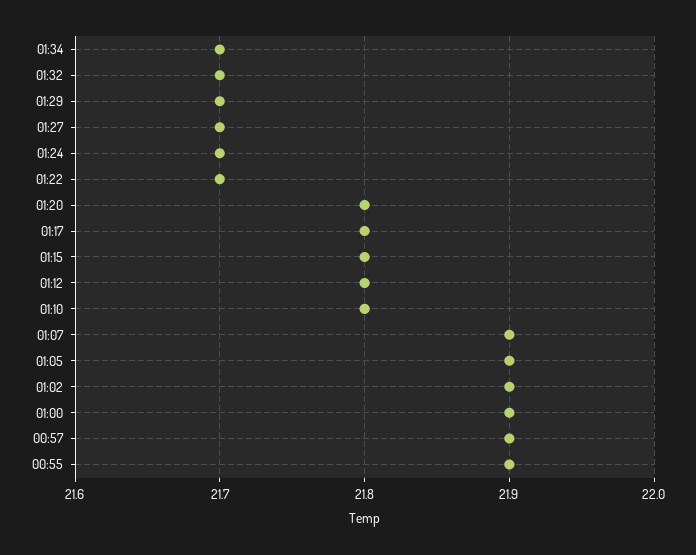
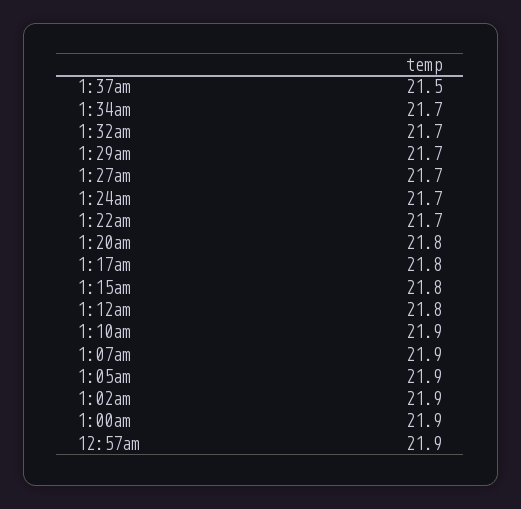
01:10: 21.8 -> 21.9
00:55: 21.9 -> none
1:37am: none -> 21.5

